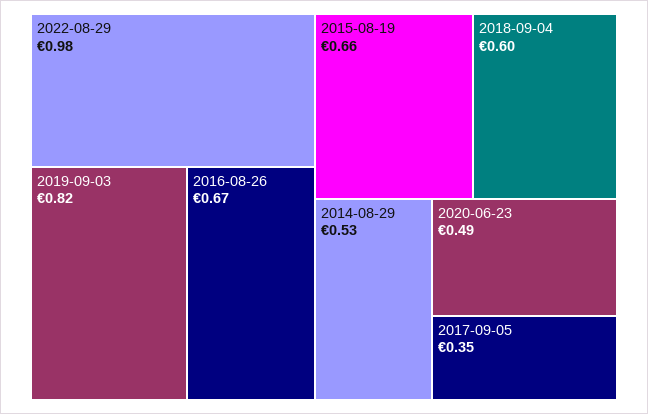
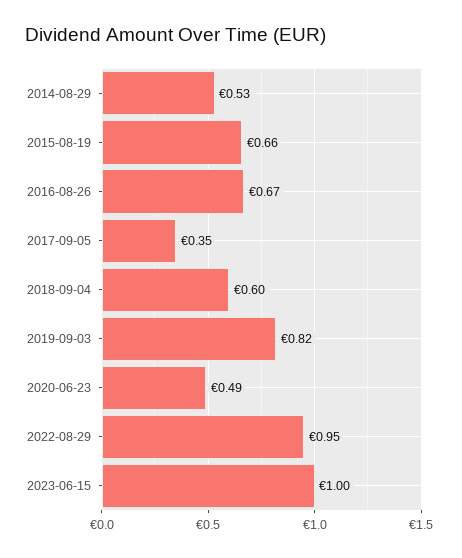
2022-08-29: 0.98 -> 0.95
2023-06-15: none -> 1

